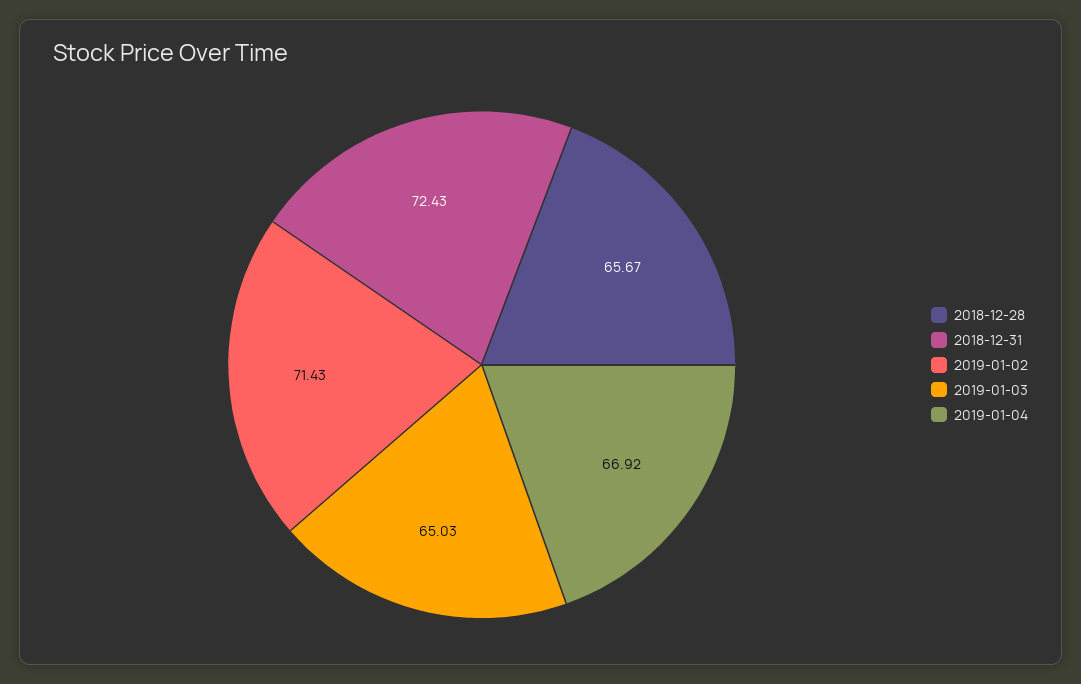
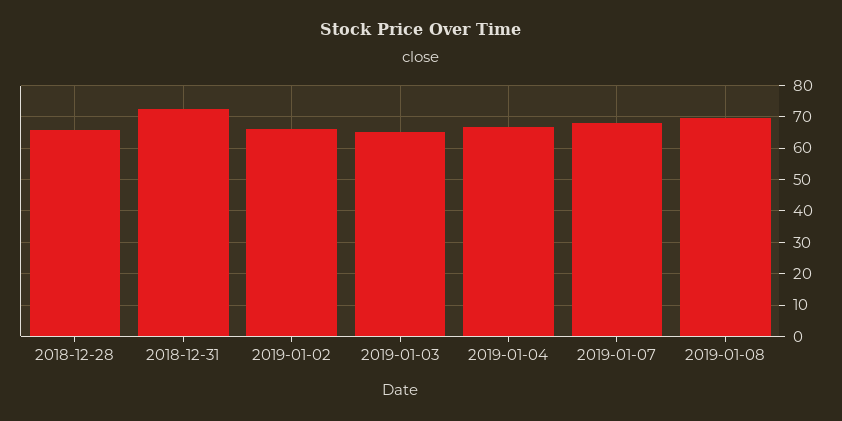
2019-01-02: 71.43 -> 66
2019-01-07: none -> 68
2019-01-08: none -> 70

